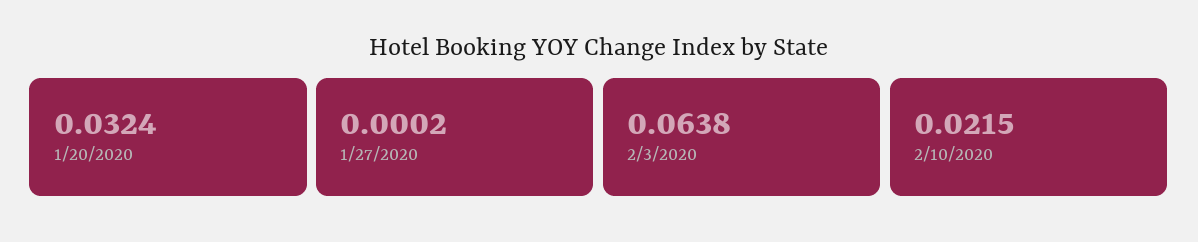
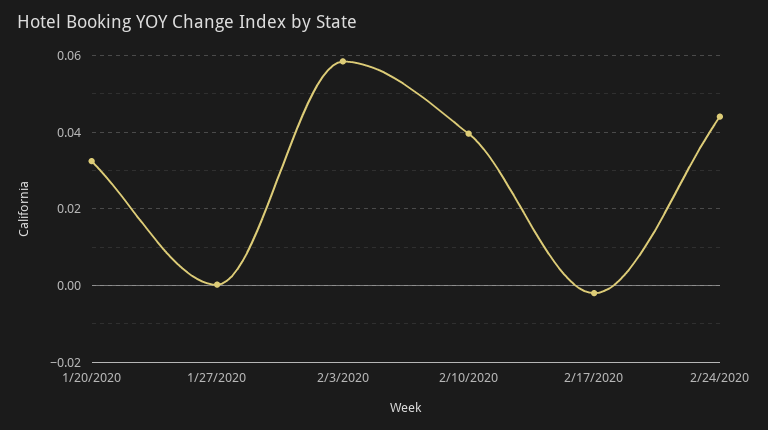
2/3/2020: 0.0638 -> 0.058
2/10/2020: 0.0215 -> 0.04
2/17/2020: none -> -0.002
2/24/2020: none -> 0.044

